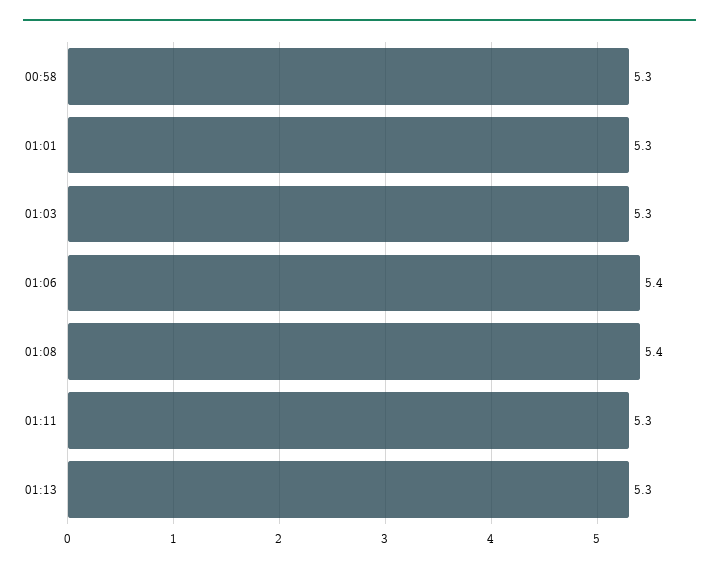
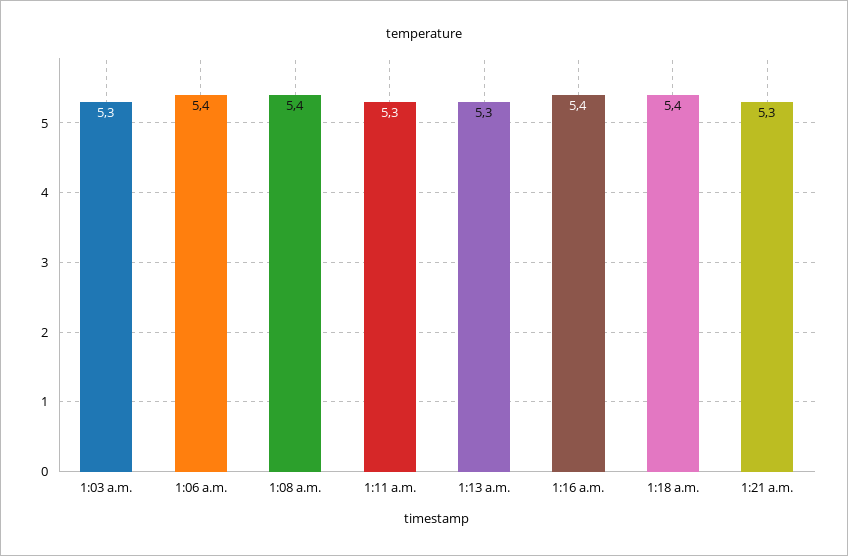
00:58: 5.3 -> none
01:01: 5.3 -> none
1:16 a.m.: none -> 5.4
1:18 a.m.: none -> 5.4
1:21 a.m.: none -> 5.3

